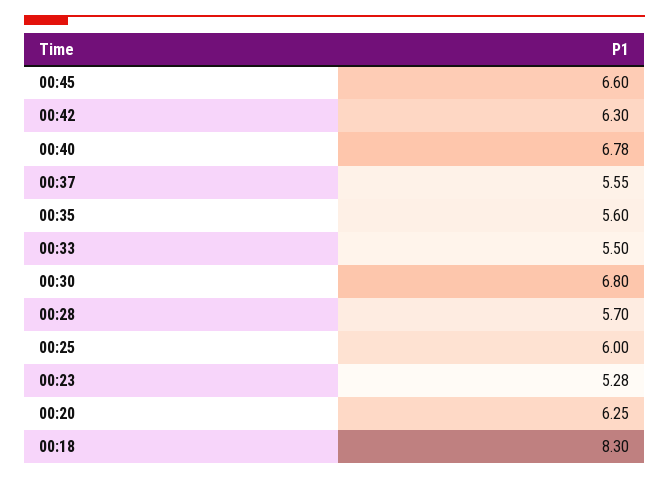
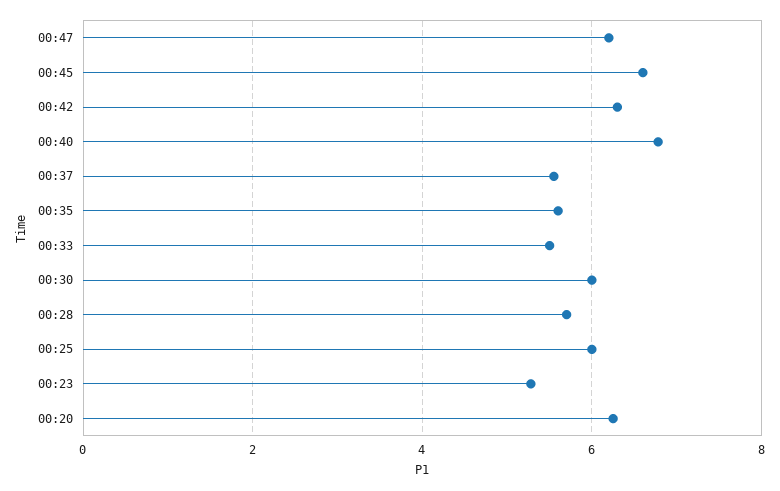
00:30: 6.8 -> 6
00:18: 8.3 -> none
00:47: none -> 6.2

